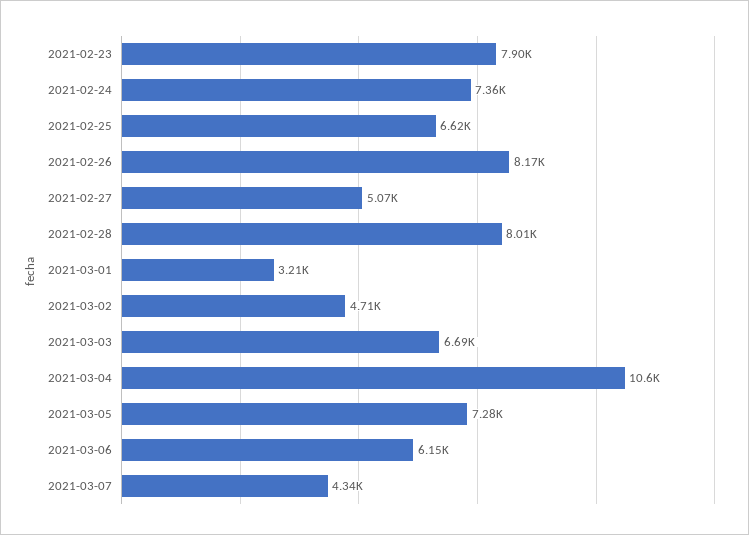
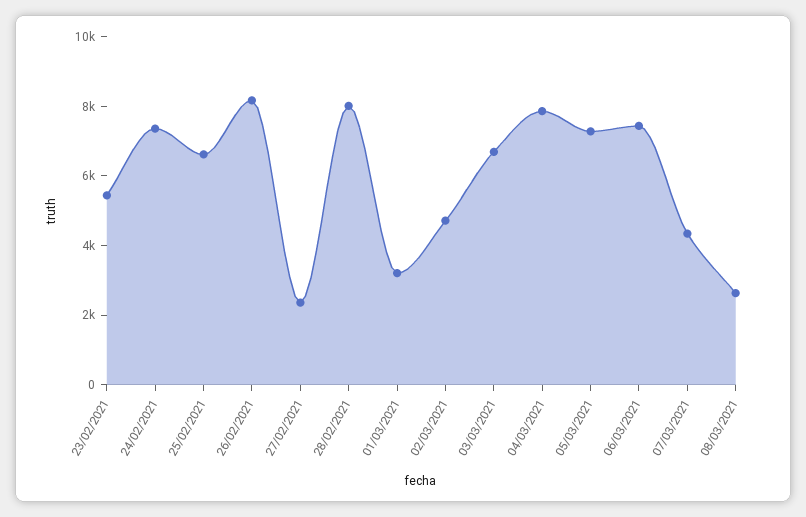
2021-02-23: 7900 -> 5500
2021-02-27: 5070 -> 2500
2021-03-04: 10600 -> 8000
2021-03-06: 6150 -> 7500
08/03/2021: none -> 2500

